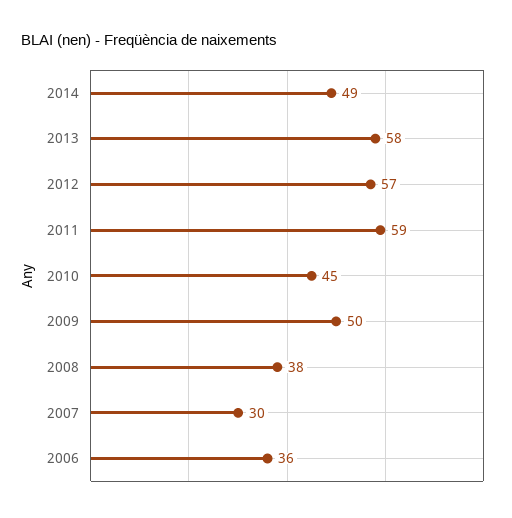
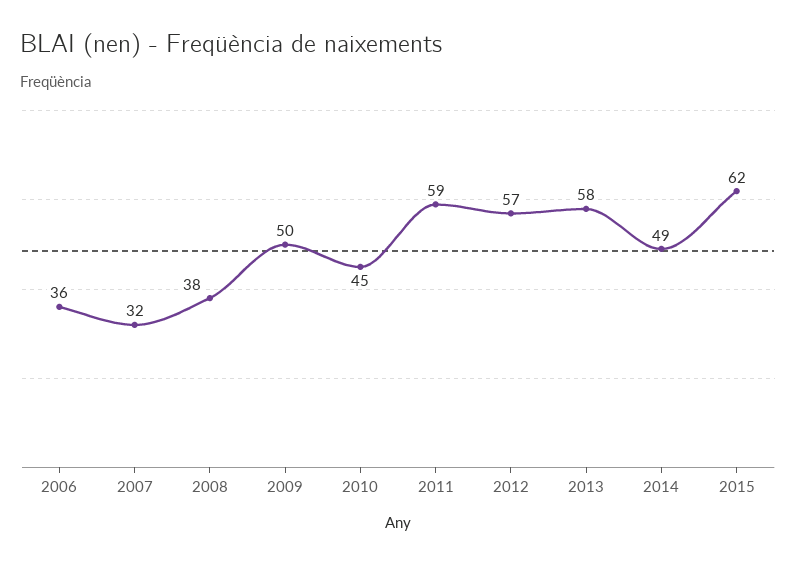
2007: 30 -> 32
2015: none -> 62

